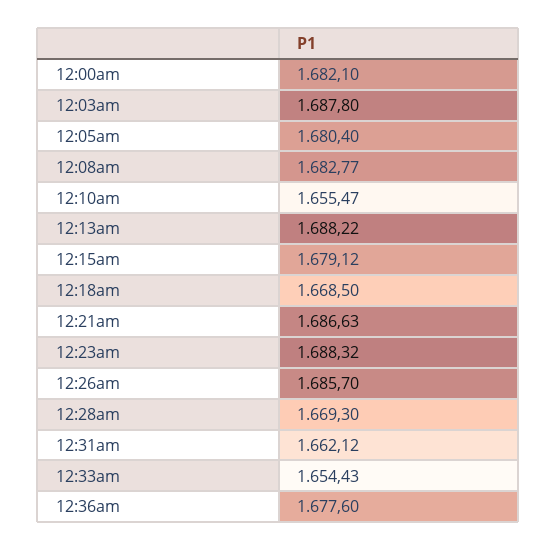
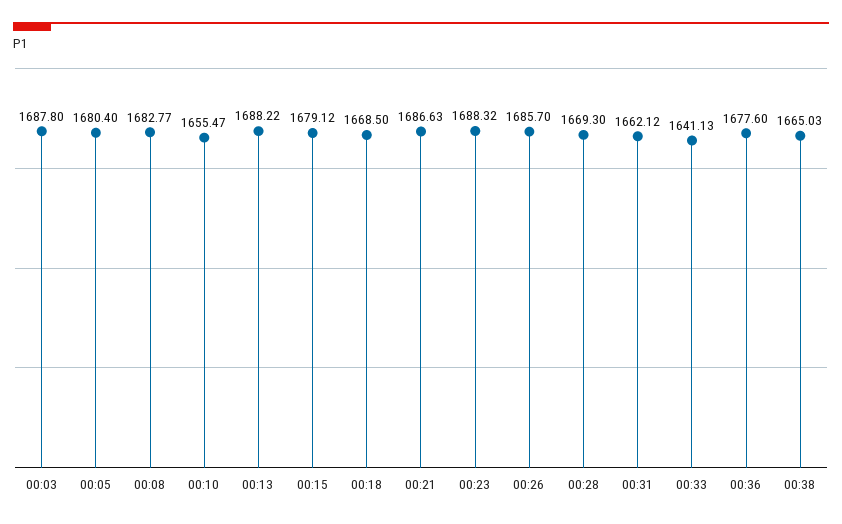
12:00am: 1682.1 -> none
12:33am: 1654.43 -> 1641.13
00:38: none -> 1665.03

